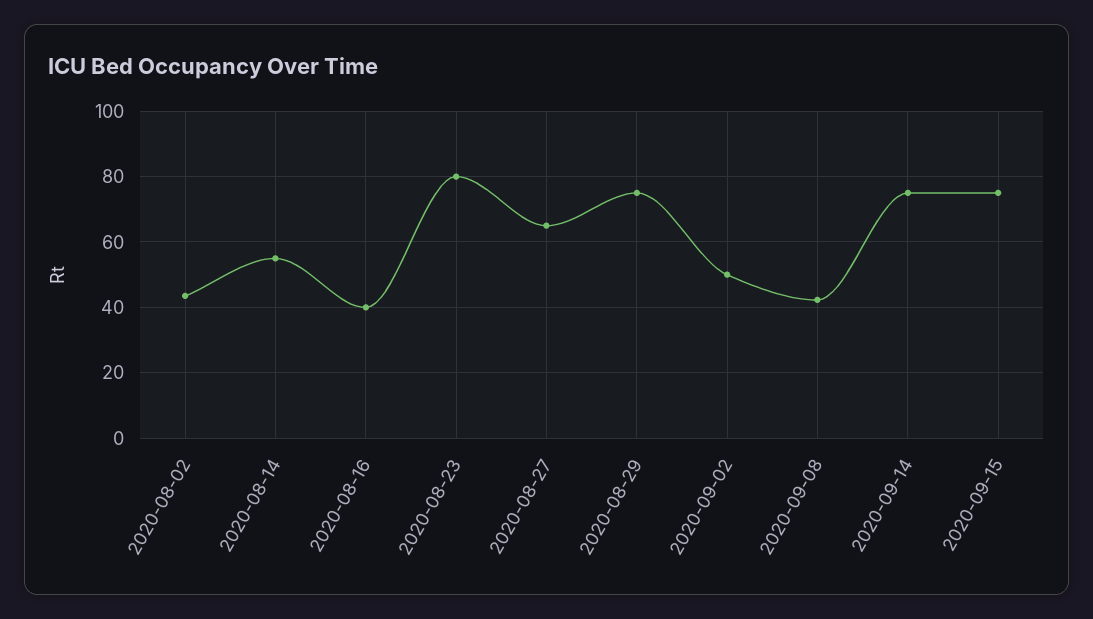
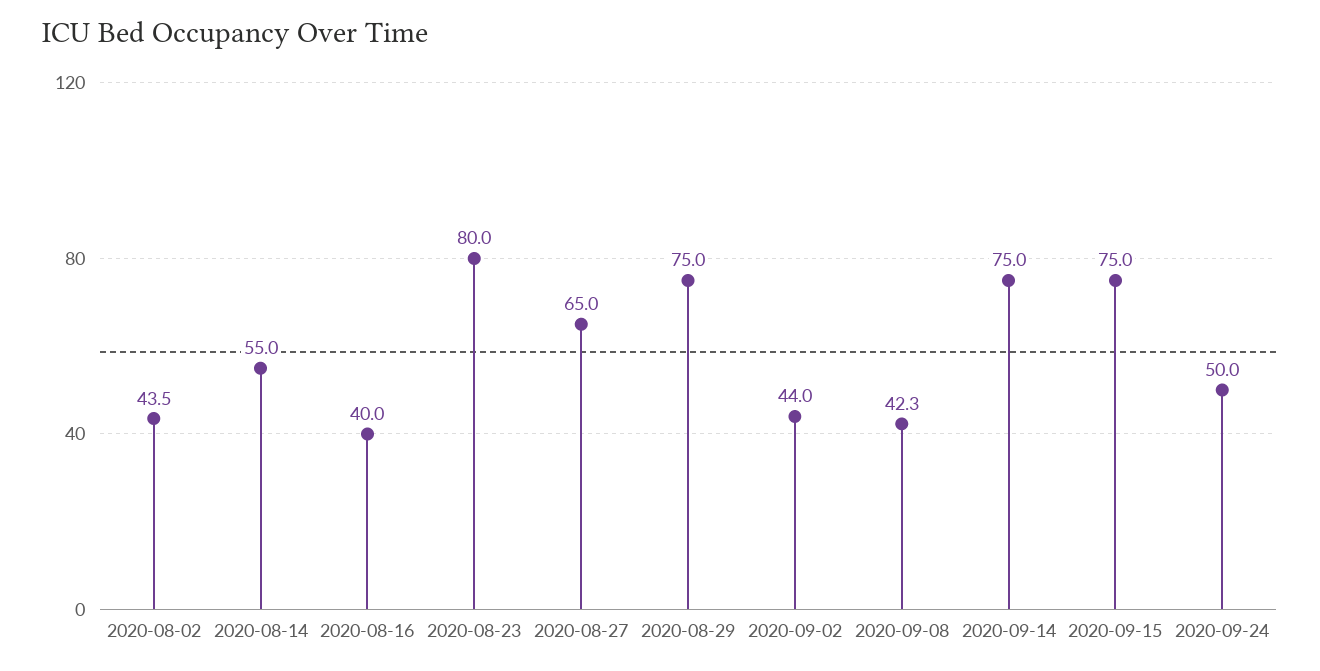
2020-09-02: 50 -> 44
2020-09-24: none -> 50

